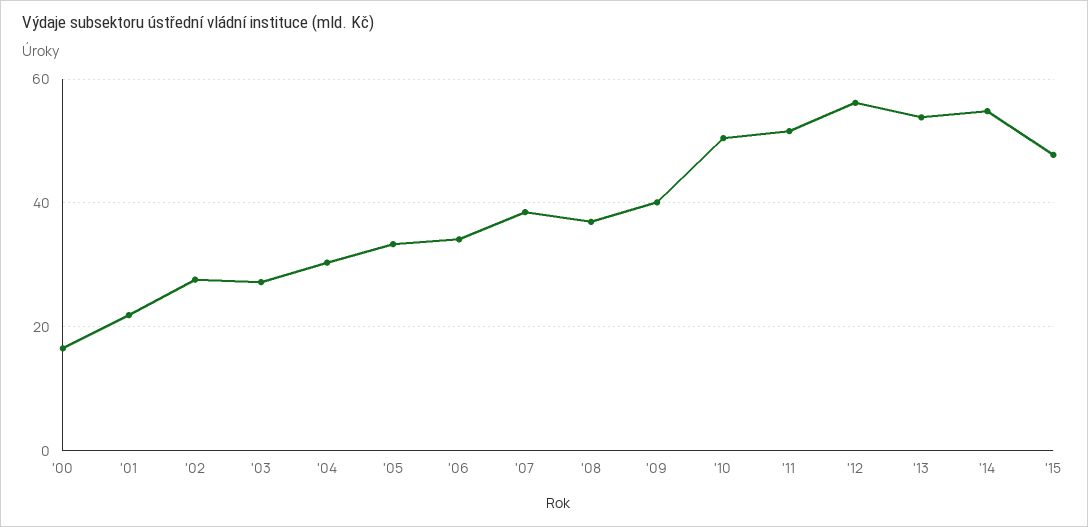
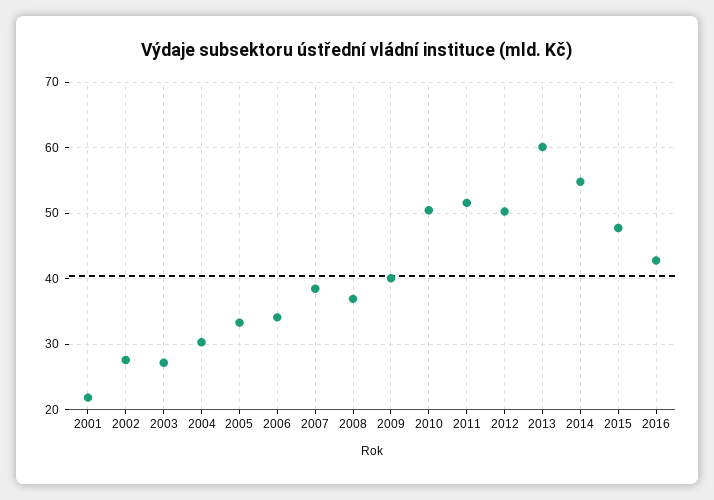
'00: 16 -> none
'12: 56 -> 50
'13: 54 -> 60
2016: none -> 43

